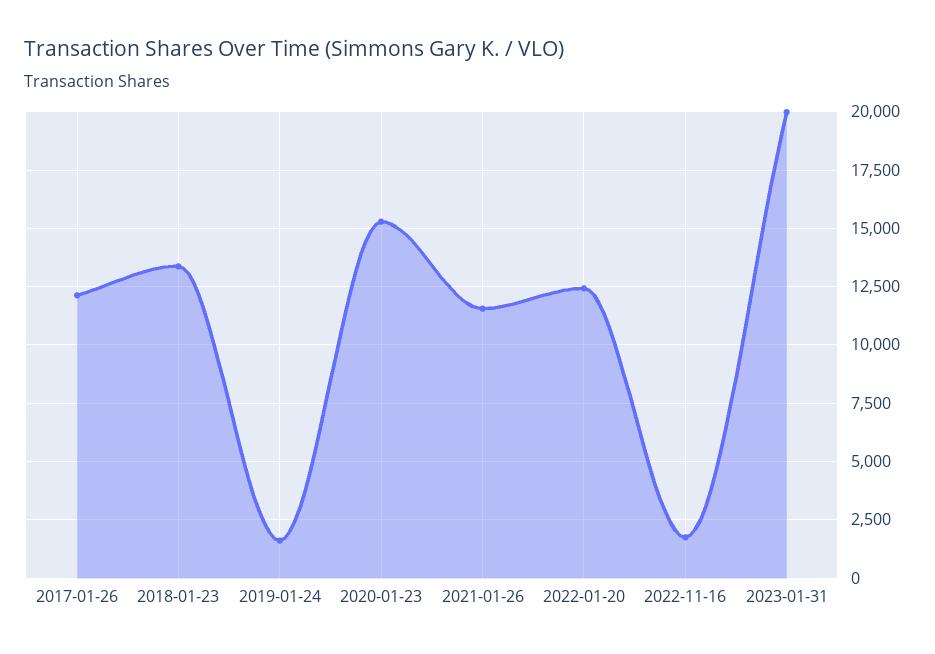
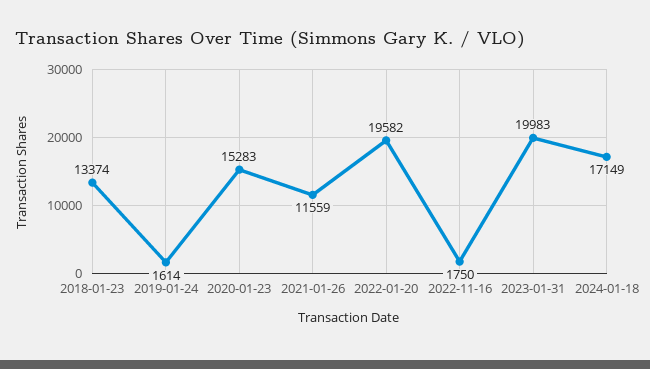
2017-01-26: 12000 -> none
2022-01-20: 12500 -> 19582
2024-01-18: none -> 17149

